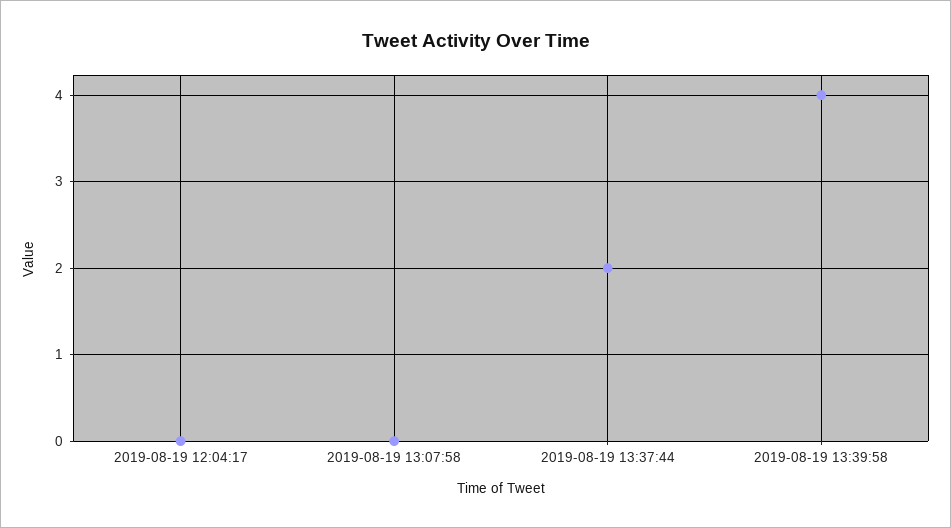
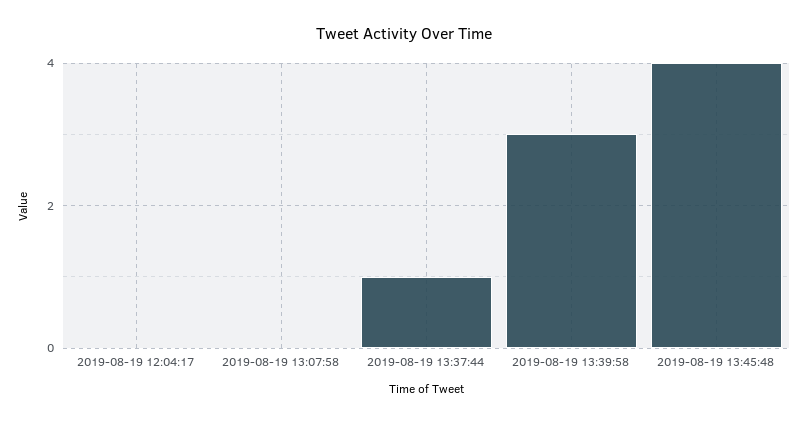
2019-08-19 13:37:44: 2 -> 1
2019-08-19 13:39:58: 4 -> 3
2019-08-19 13:45:48: none -> 4

